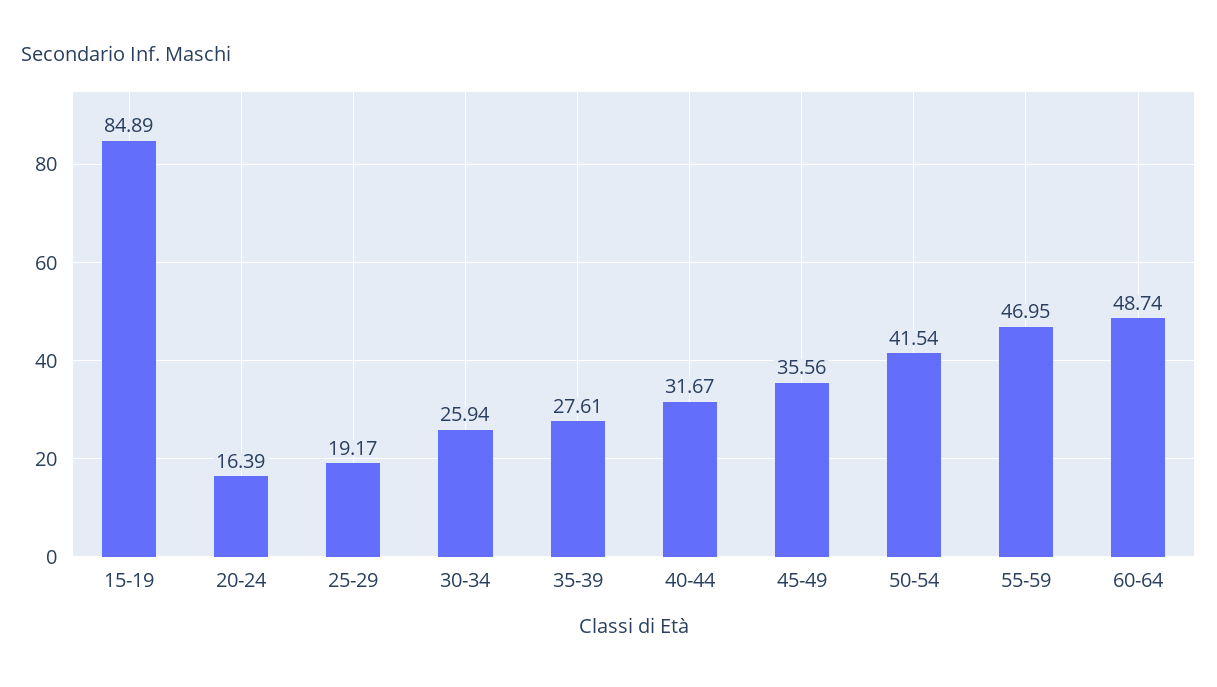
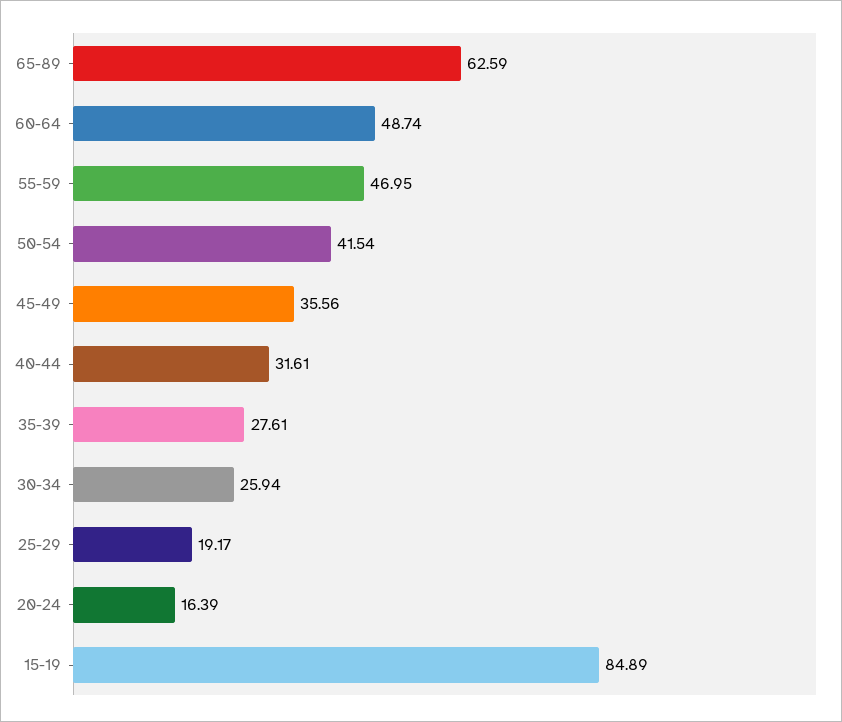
40-44: 31.67 -> 31.61
65-89: none -> 62.59

